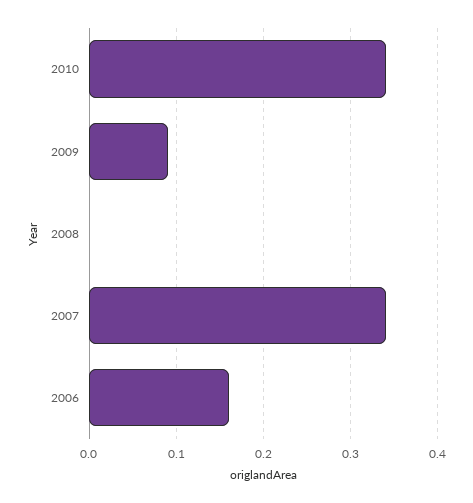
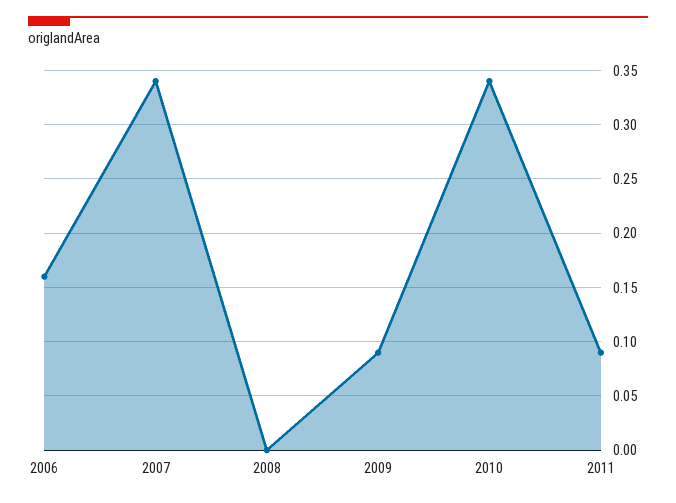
2011: none -> 0.09

